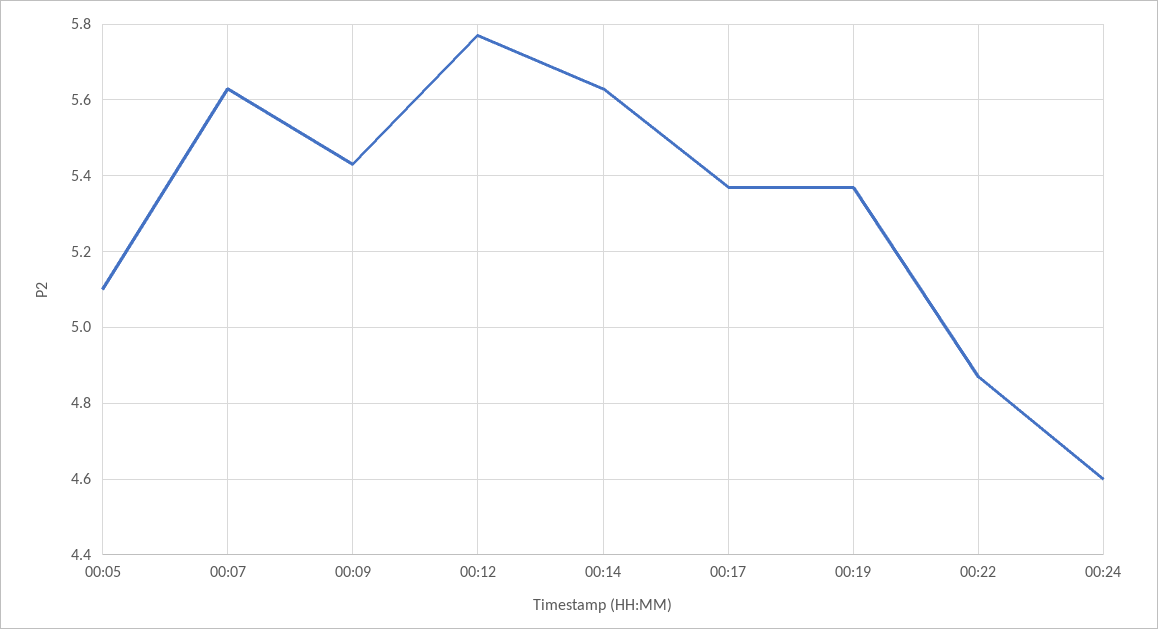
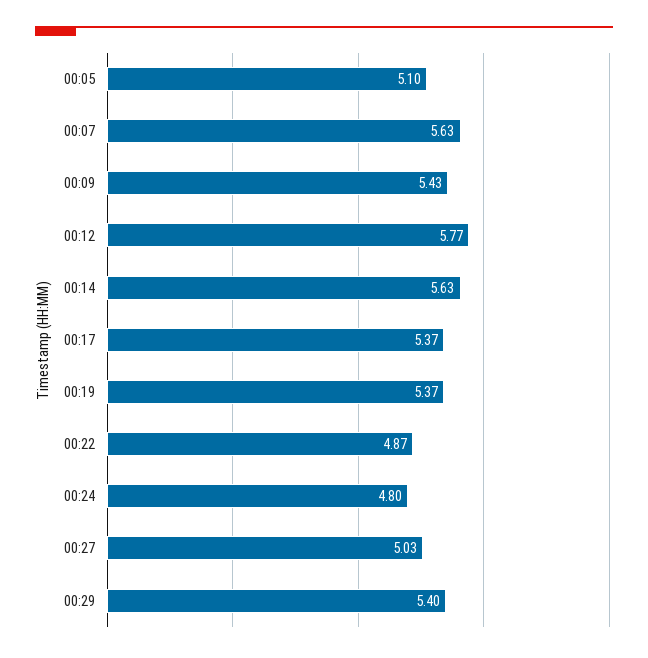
00:24: 4.6 -> 4.8
00:27: none -> 5.03
00:29: none -> 5.4

